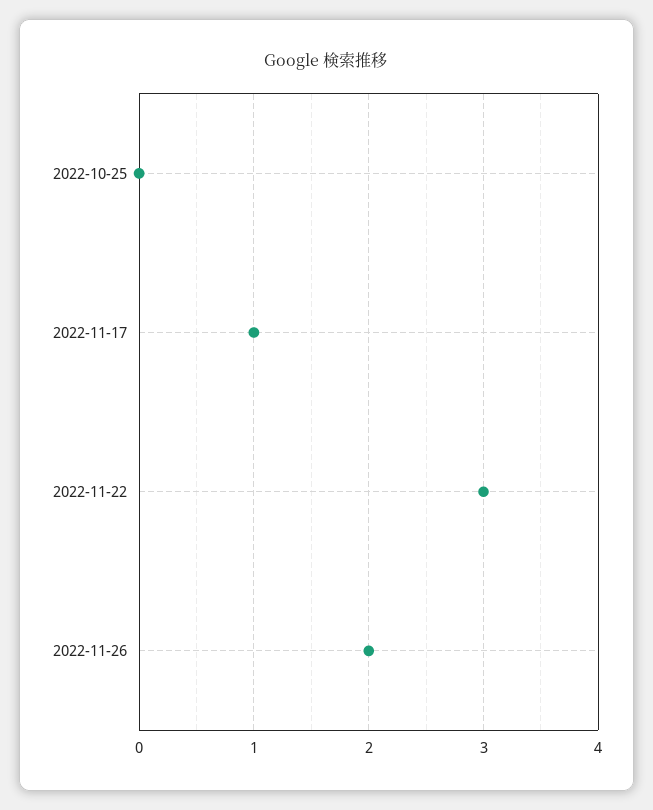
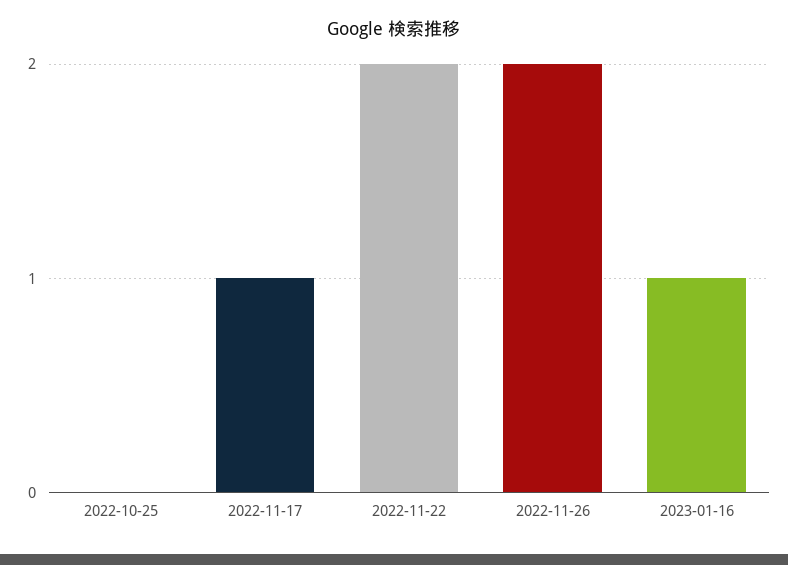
2022-11-22: 3 -> 2
2023-01-16: none -> 1

